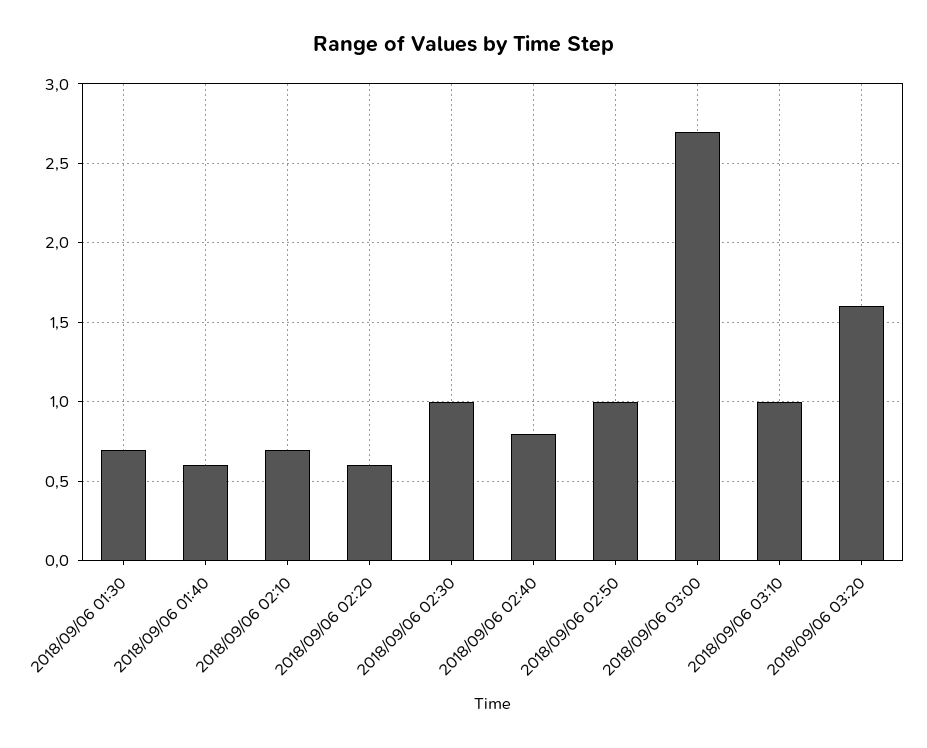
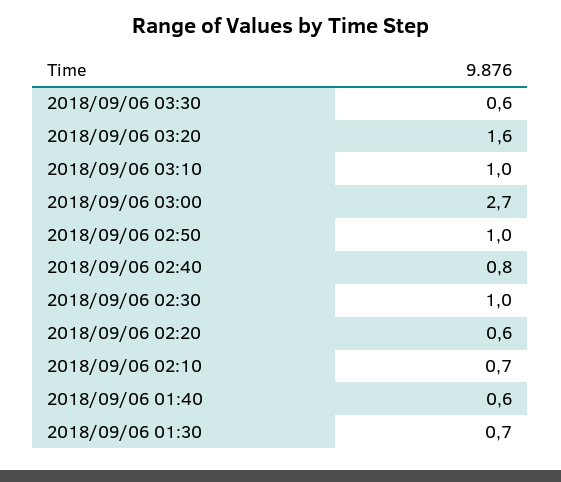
2018/09/06 03:30: none -> 0.6

